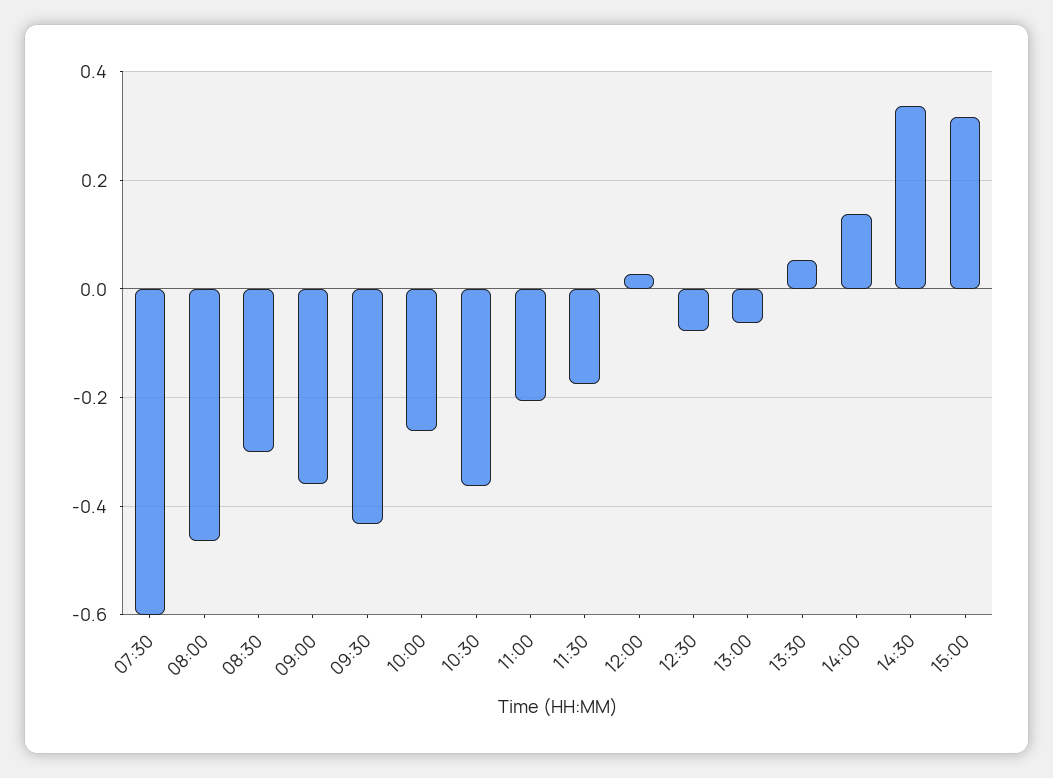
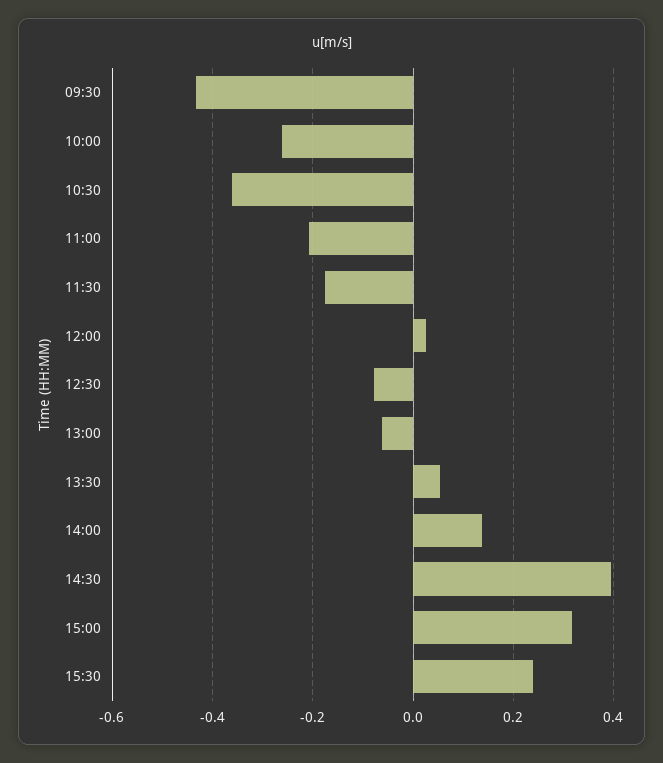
07:30: -0.6 -> none
08:00: -0.46 -> none
08:30: -0.3 -> none
09:00: -0.36 -> none
14:30: 0.34 -> 0.4
15:30: none -> 0.24

